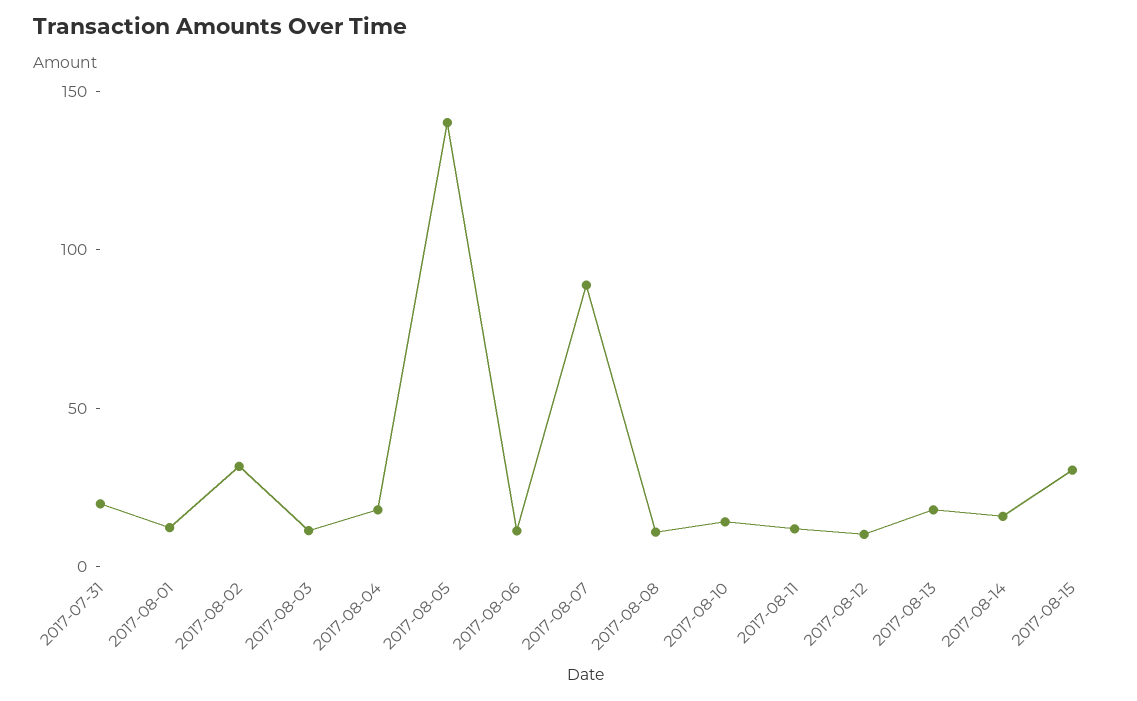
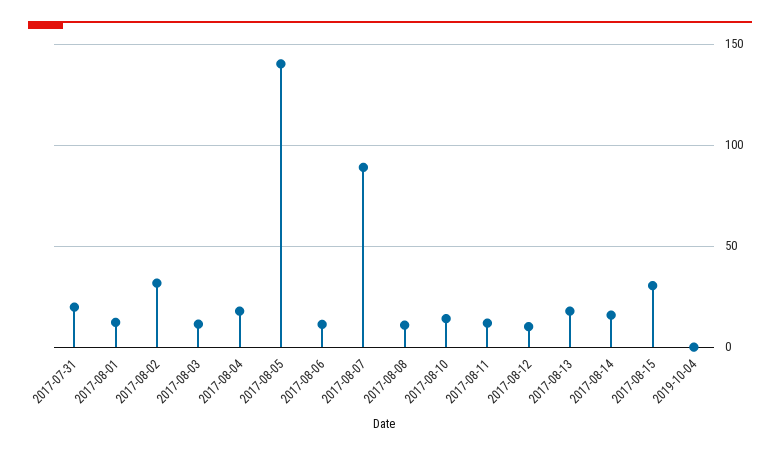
2019-10-04: none -> 0

